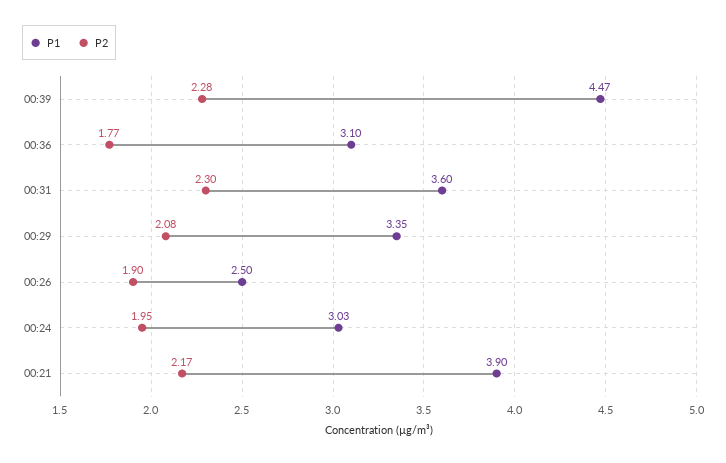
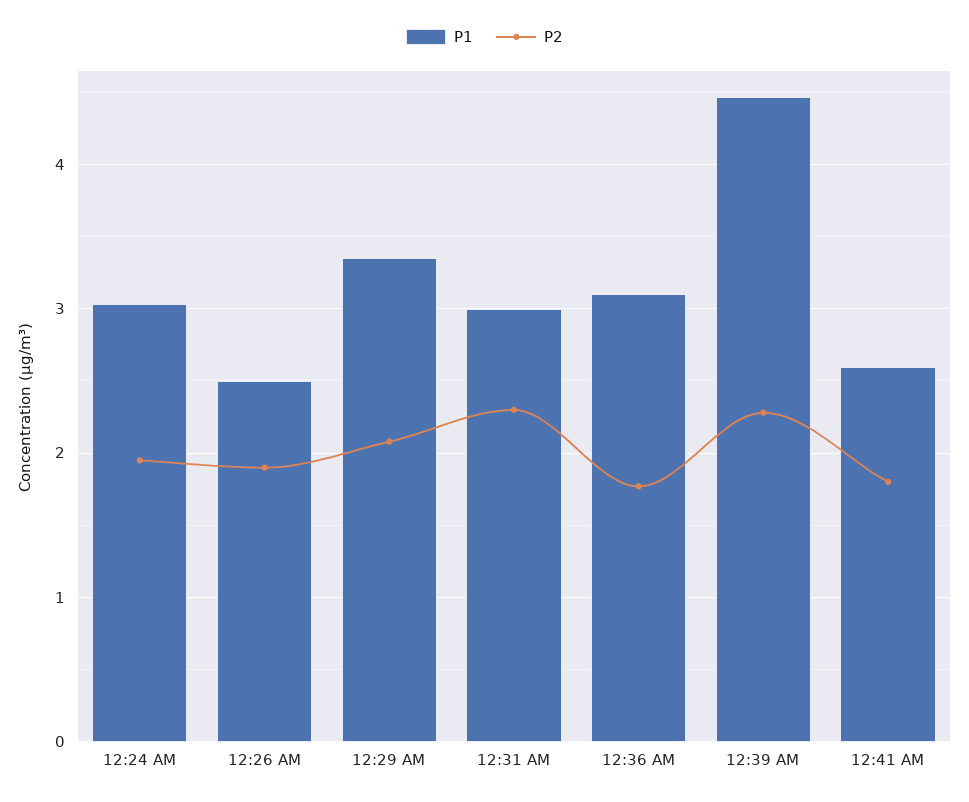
P1, 00:31: 3.6 -> 3
P1, 00:21: 3.9 -> none
P2, 00:21: 2.17 -> none
P1, 12:41 AM: none -> 2.6
P2, 12:41 AM: none -> 1.8

